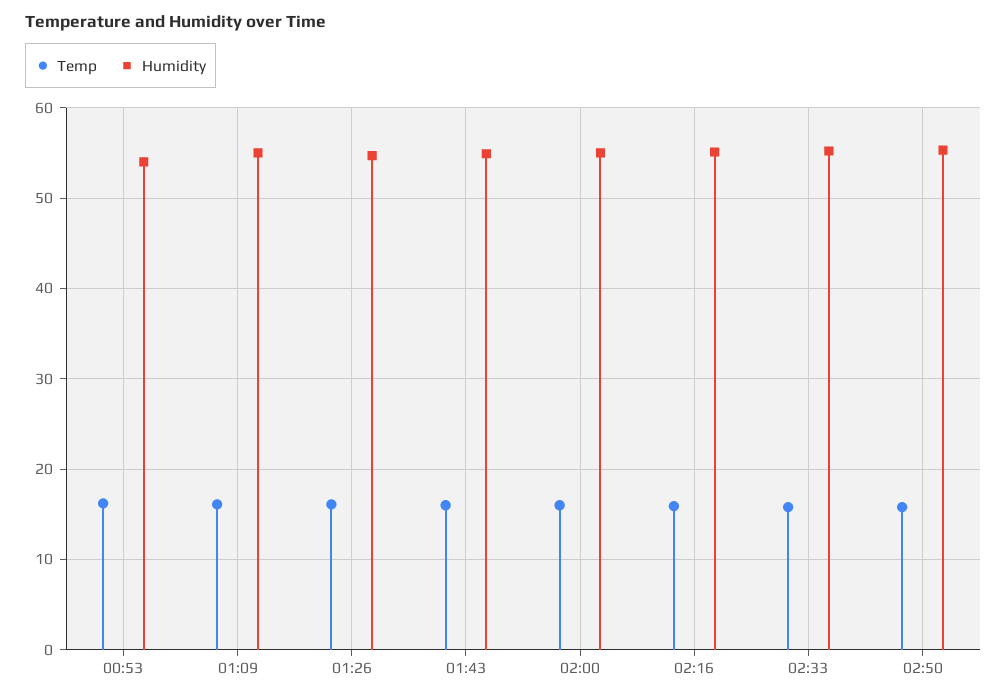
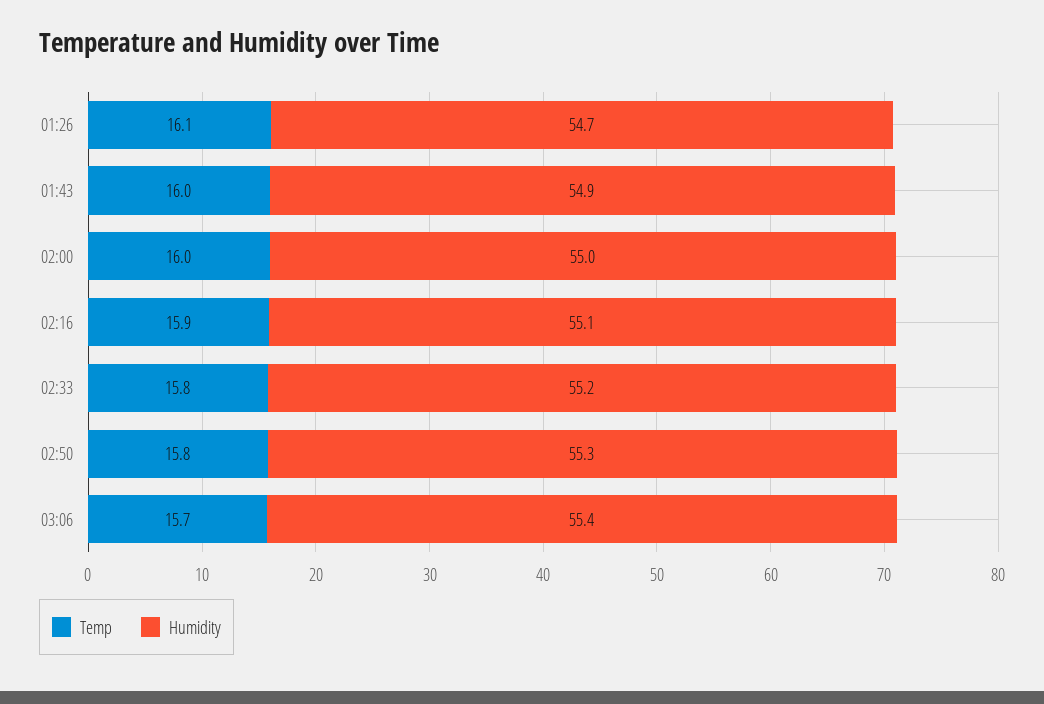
Temp, 00:53: 16 -> none
Humidity, 00:53: 54 -> none
Temp, 01:09: 16 -> none
Humidity, 01:09: 55 -> none
Temp, 03:06: none -> 15.7
Humidity, 03:06: none -> 55.4

